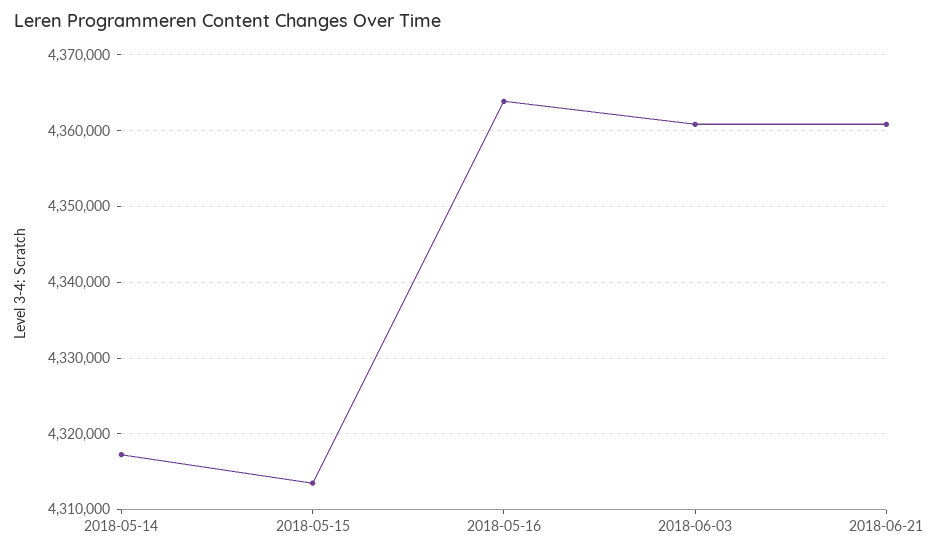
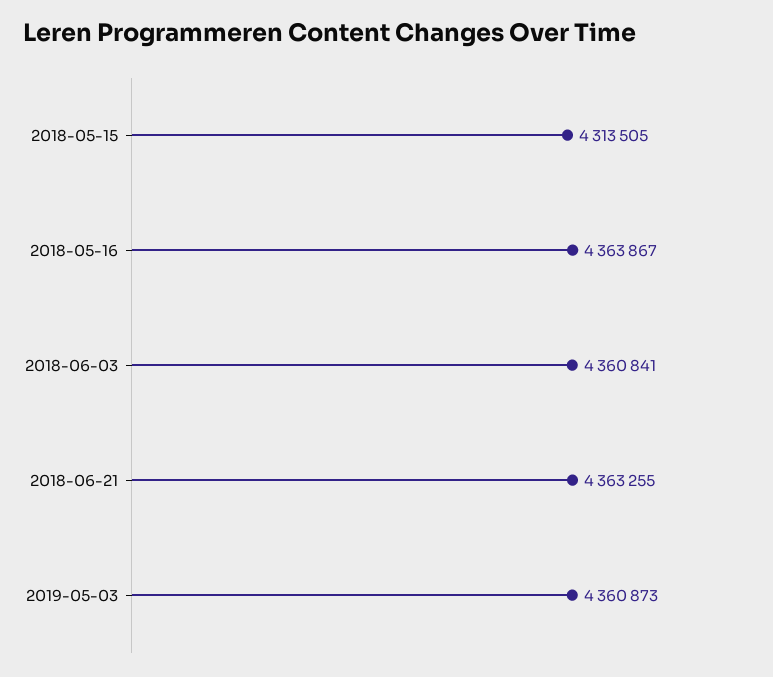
2018-05-14: 4317000 -> none
2018-06-21: 4361000 -> 4363255
2019-05-03: none -> 4360873

